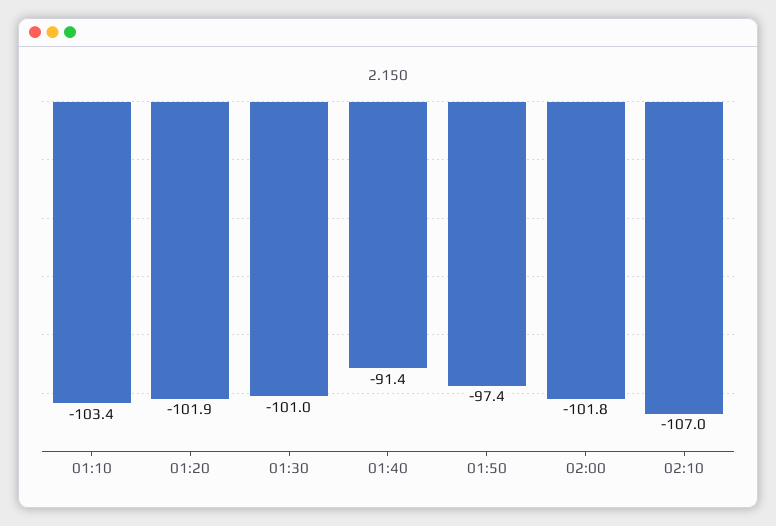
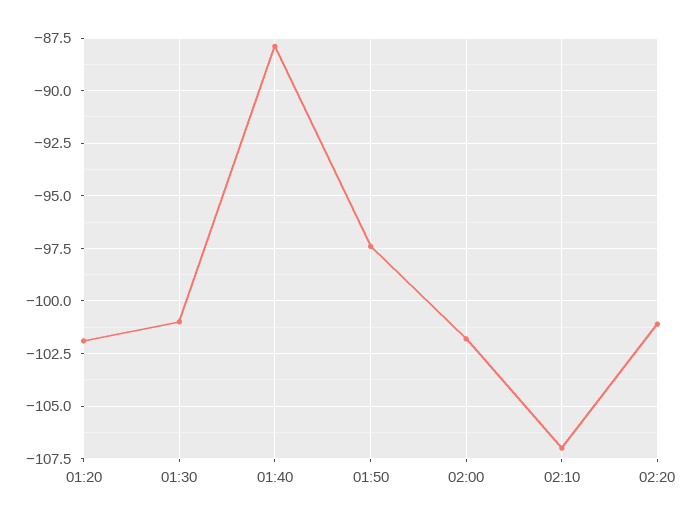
01:10: -103.4 -> none
01:40: -91.4 -> -88
02:20: none -> -101

